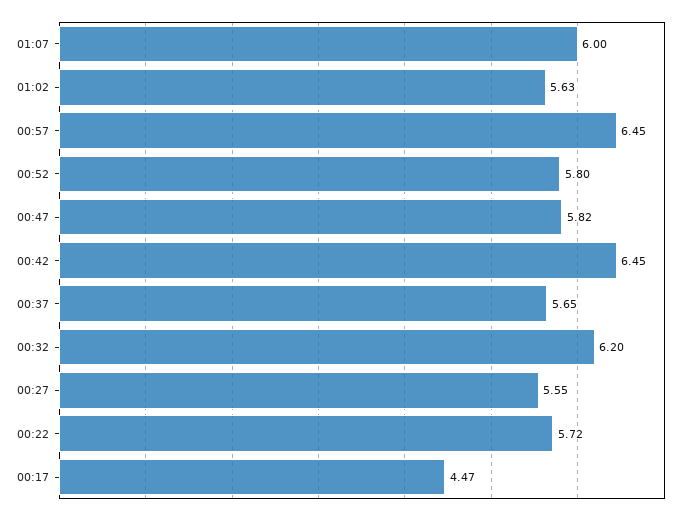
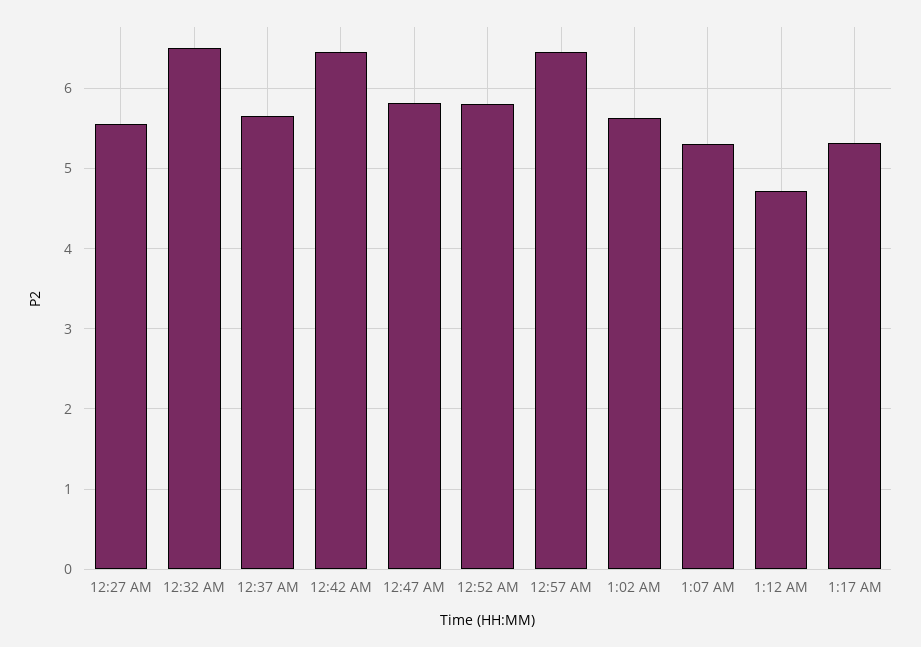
01:07: 6 -> 5.3
00:32: 6.2 -> 6.5
00:22: 5.72 -> none
00:17: 4.47 -> none
1:12 AM: none -> 4.7
1:17 AM: none -> 5.3

